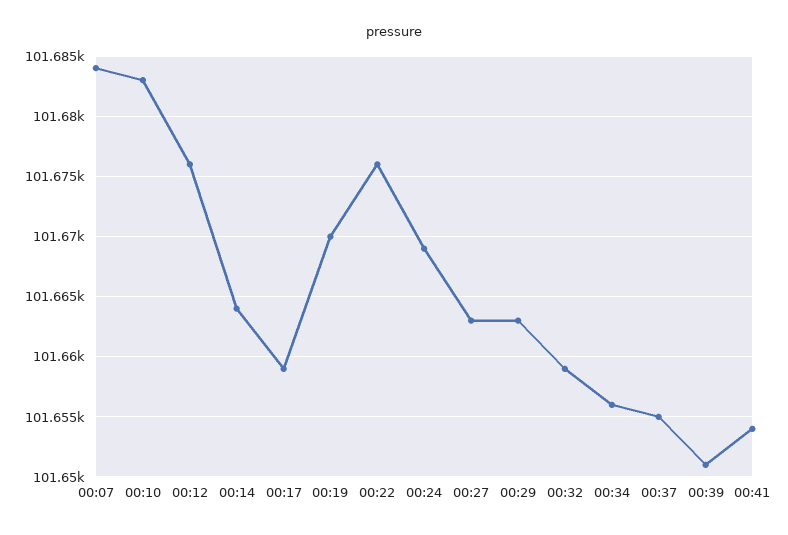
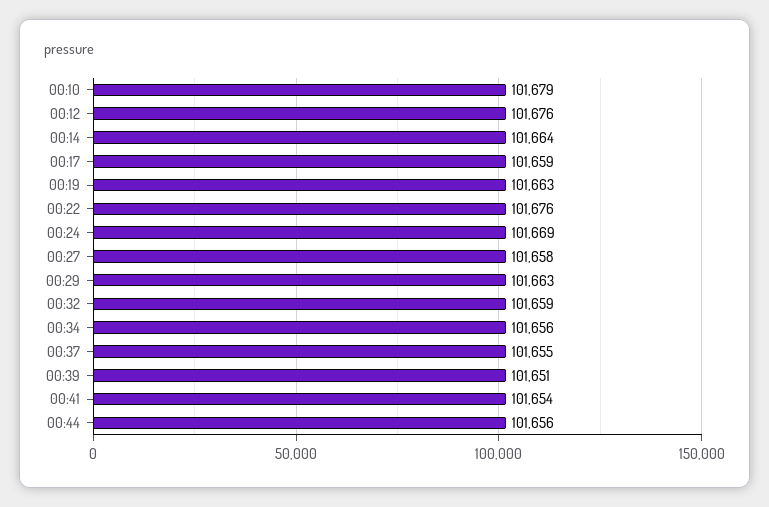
00:07: 101684 -> none
00:10: 101683 -> 101679
00:19: 101670 -> 101663
00:27: 101663 -> 101658
00:44: none -> 101656

